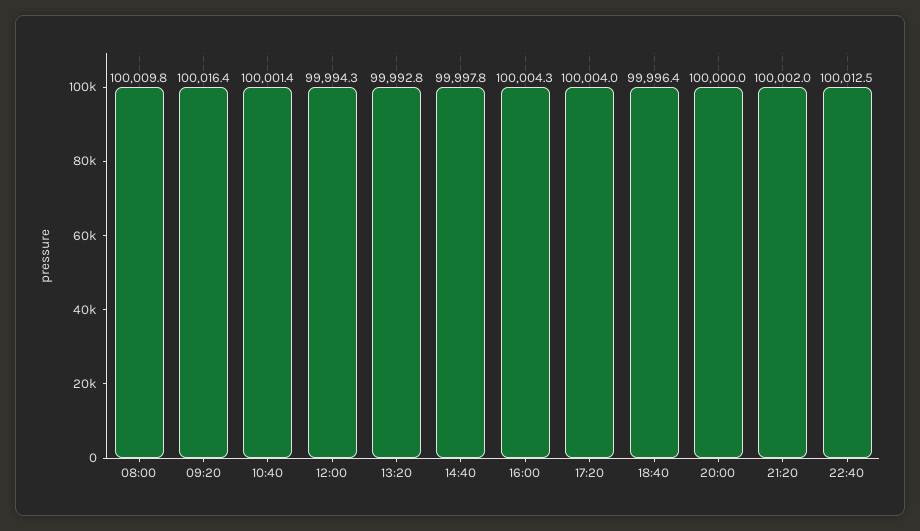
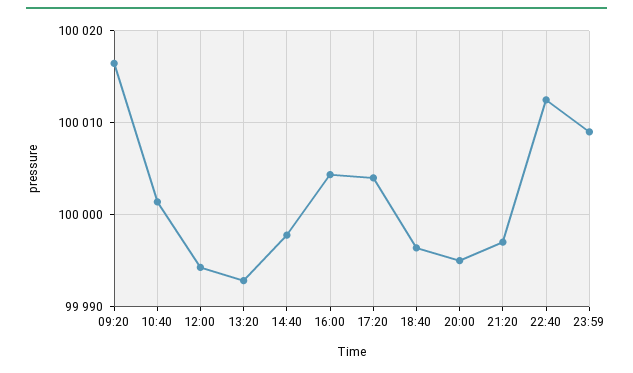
08:00: 100009.8 -> none
20:00: 100000 -> 99995
21:20: 100002 -> 99997
23:59: none -> 100009

